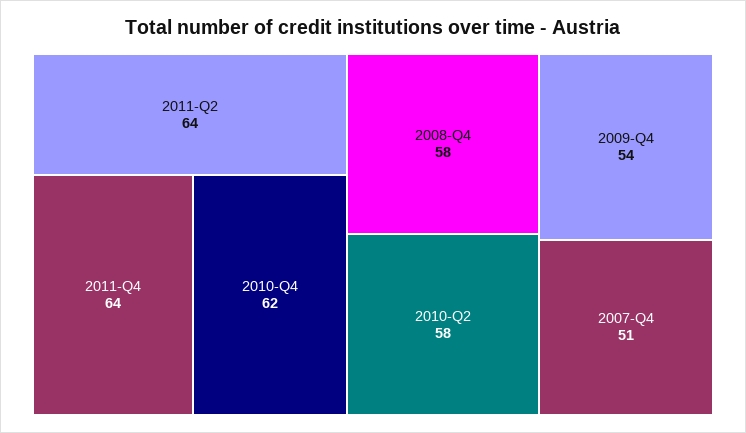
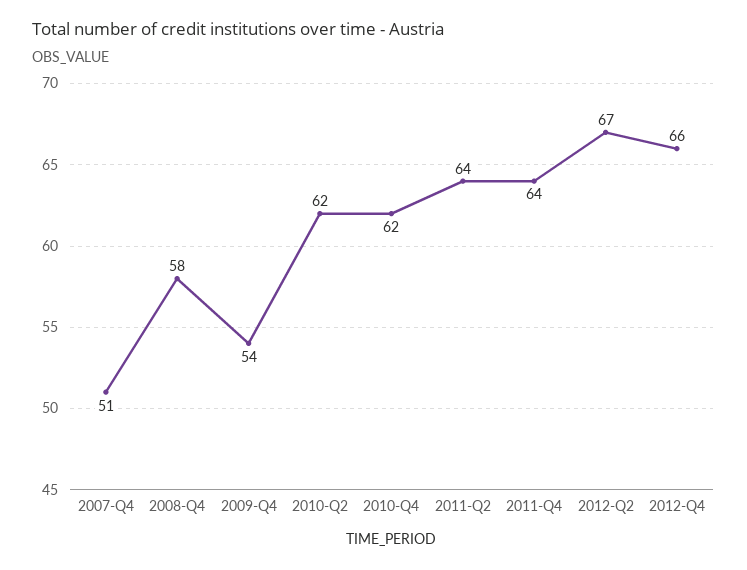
2010-Q2: 58 -> 62
2012-Q2: none -> 67
2012-Q4: none -> 66

